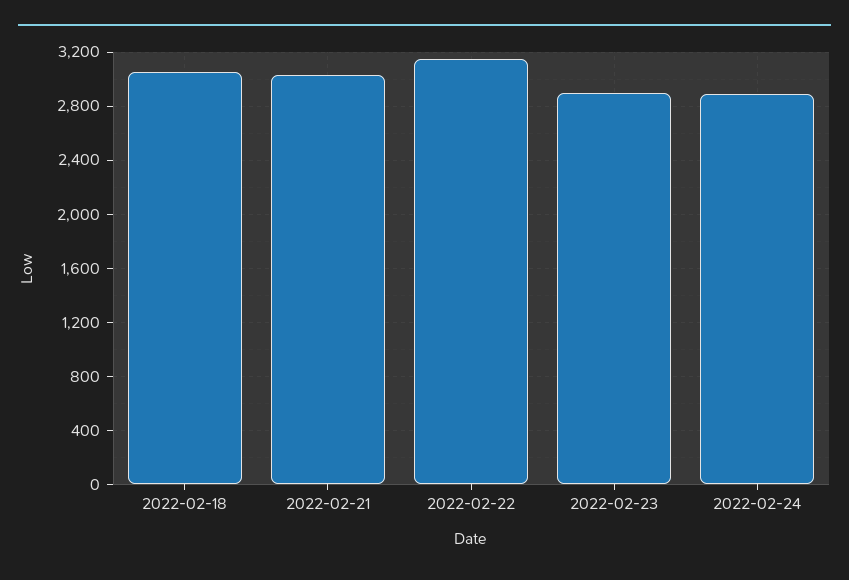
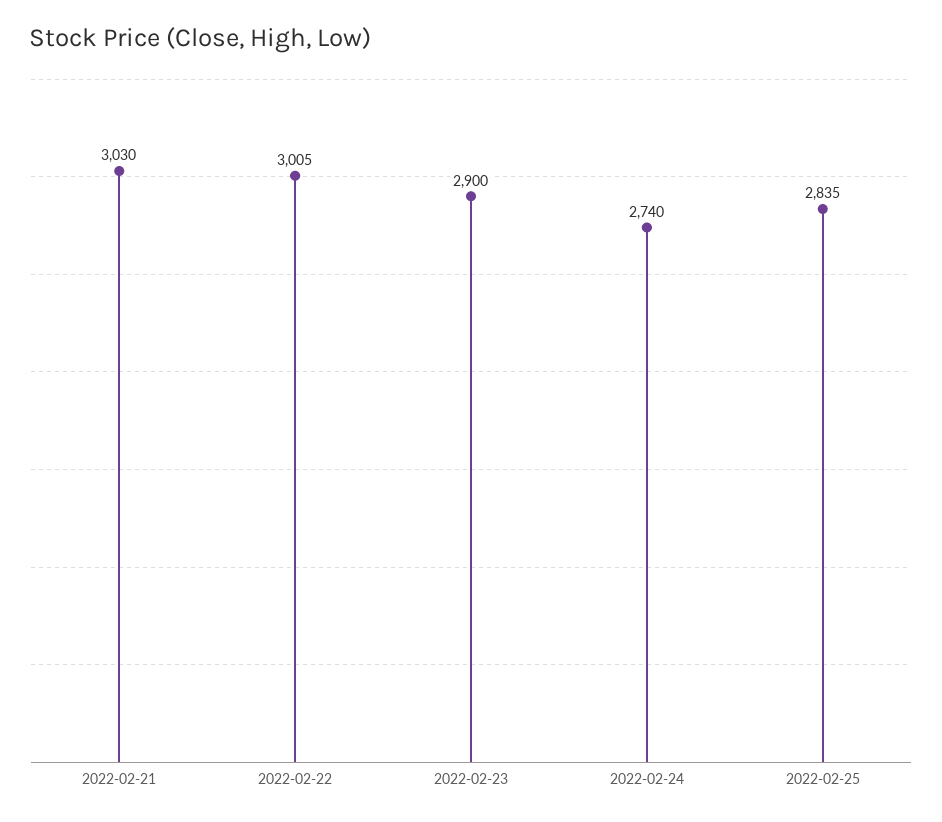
2022-02-18: 3050 -> none
2022-02-22: 3150 -> 3005
2022-02-24: 2900 -> 2740
2022-02-25: none -> 2835

